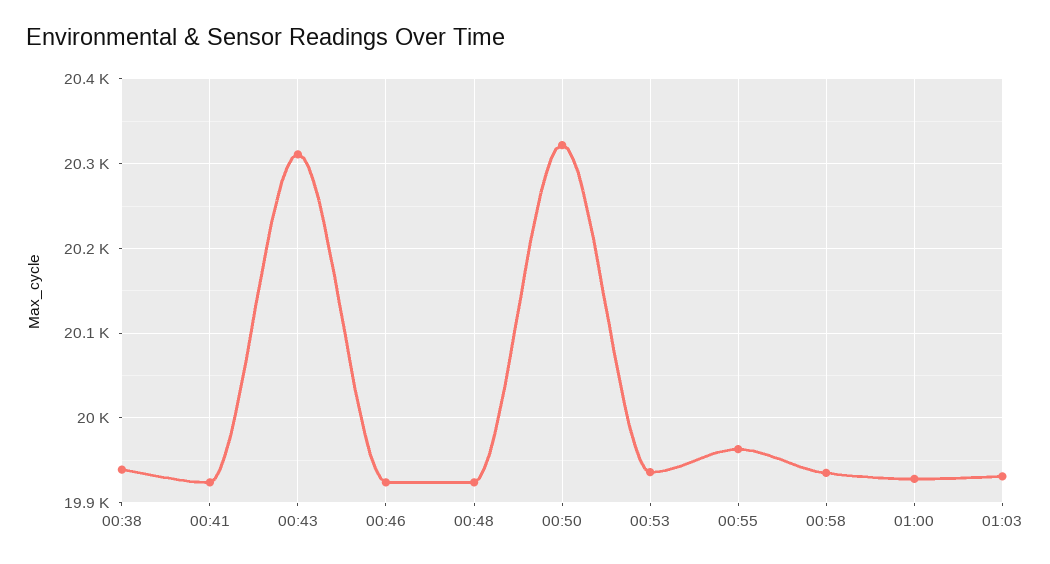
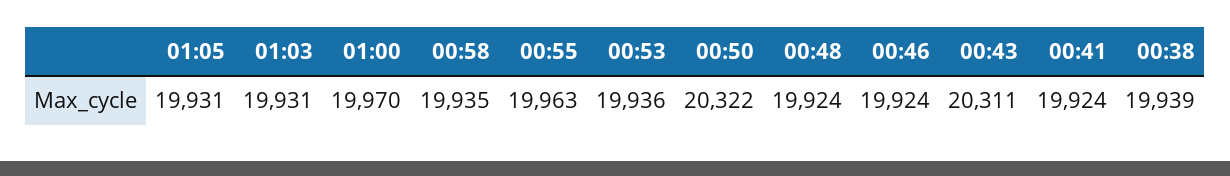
01:00: 19930 -> 19970
01:05: none -> 19931

